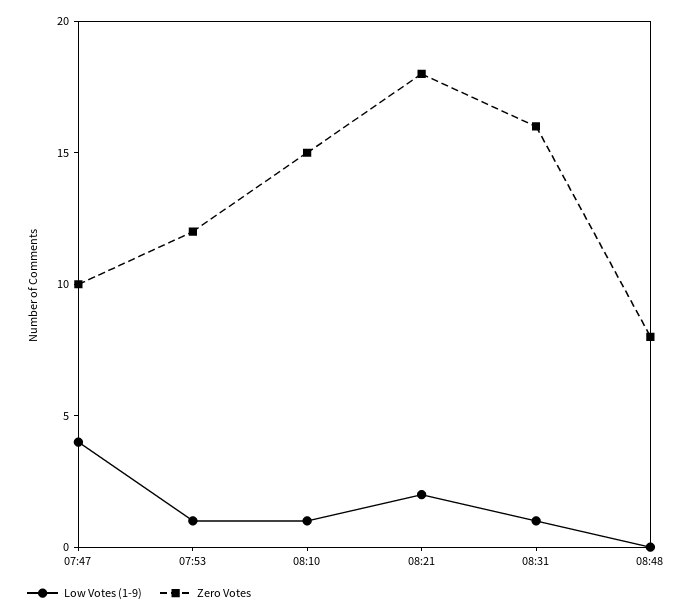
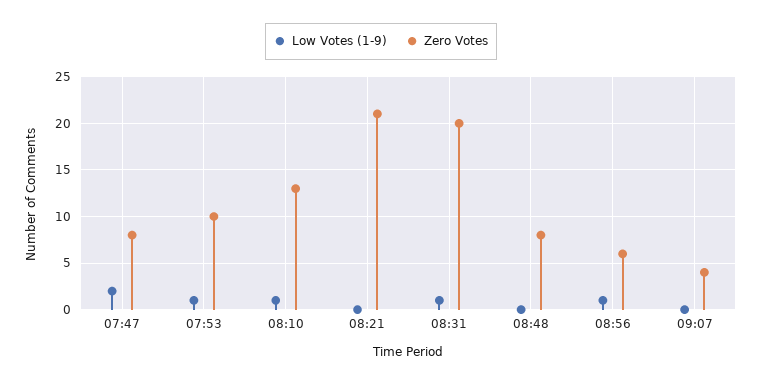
Low Votes (1-9), 07:47: 4 -> 2
Zero Votes, 07:47: 10 -> 8
Zero Votes, 07:53: 12 -> 10
Zero Votes, 08:10: 15 -> 13
Low Votes (1-9), 08:21: 2 -> 0
Zero Votes, 08:21: 18 -> 21
Zero Votes, 08:31: 16 -> 20
Low Votes (1-9), 08:56: none -> 1
Zero Votes, 08:56: none -> 6
Low Votes (1-9), 09:07: none -> 0
Zero Votes, 09:07: none -> 4

